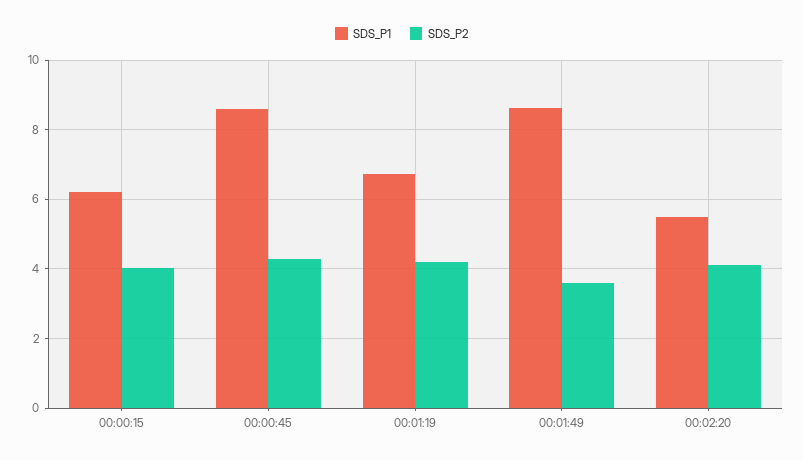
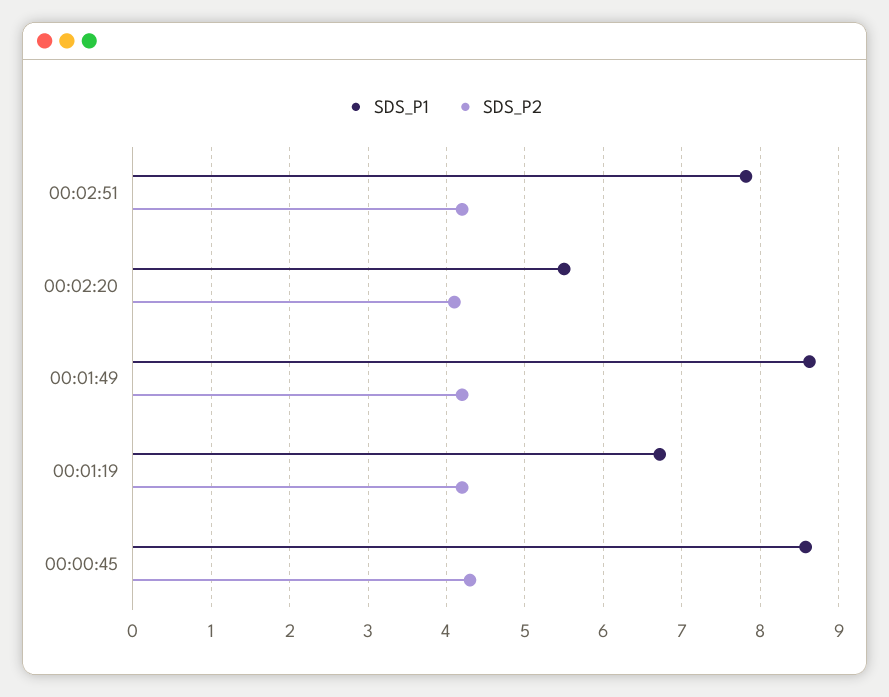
SDS_P1, 00:00:15: 6.2 -> none
SDS_P2, 00:00:15: 4 -> none
SDS_P2, 00:01:49: 3.6 -> 4.2
SDS_P1, 00:02:51: none -> 7.8
SDS_P2, 00:02:51: none -> 4.2

